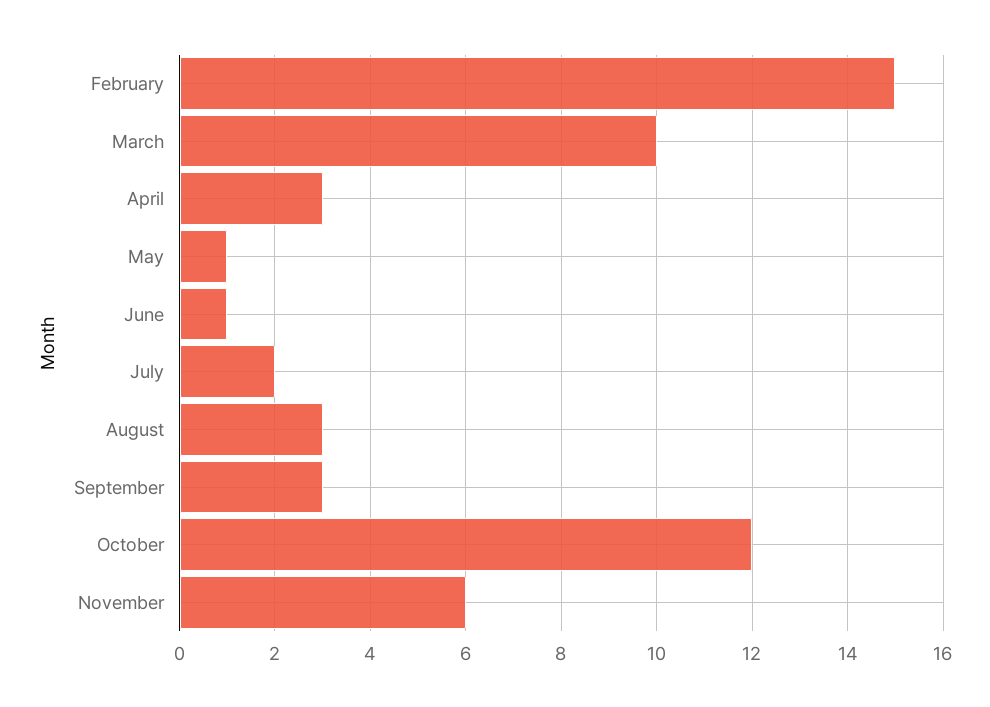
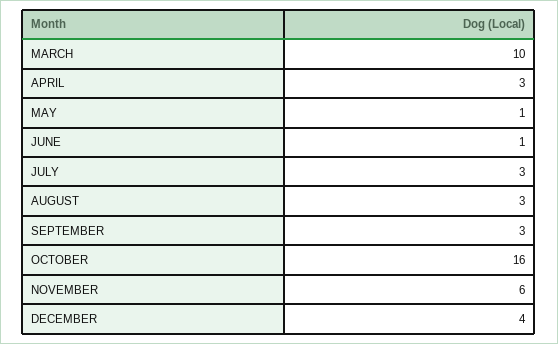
February: 15 -> none
July: 2 -> 3
October: 12 -> 16
DECEMBER: none -> 4

